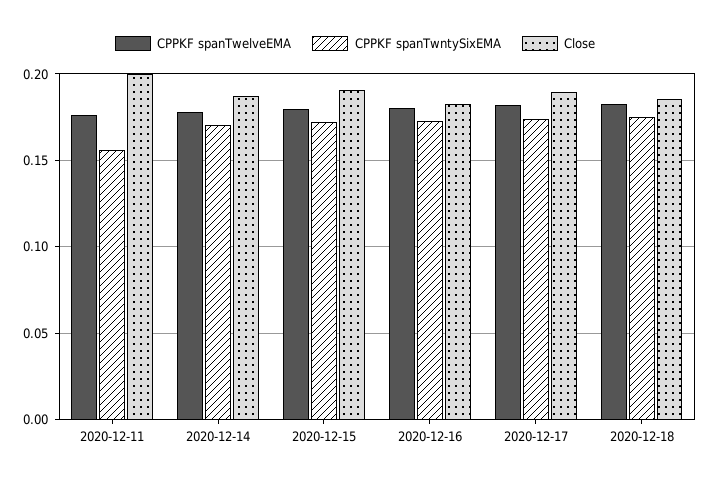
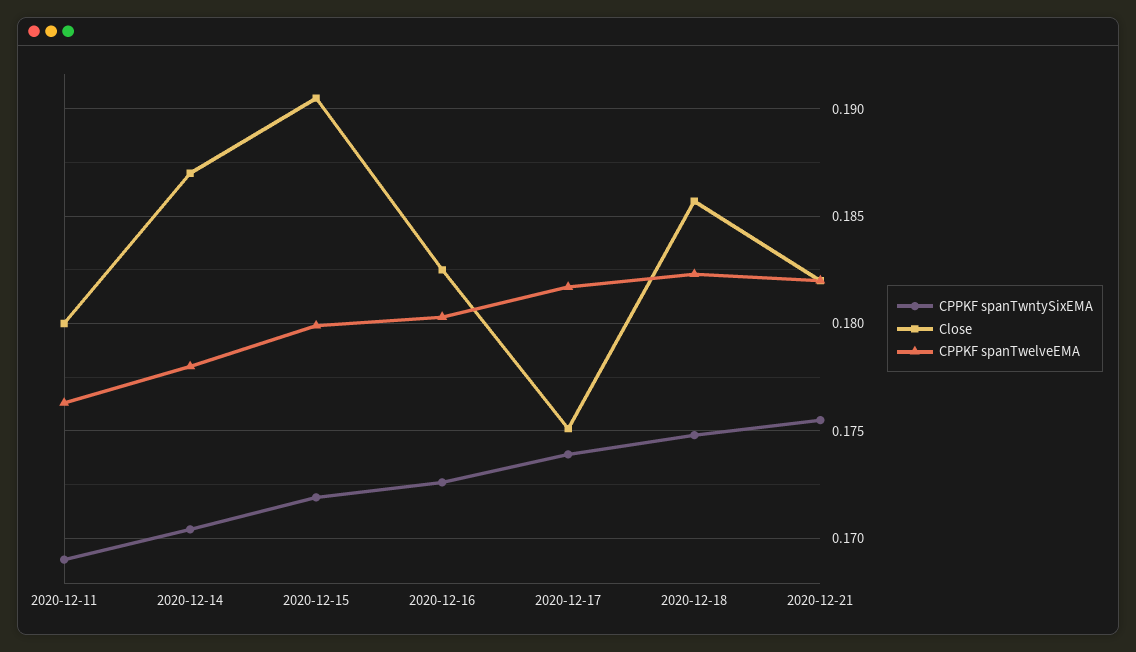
CPPKF spanTwntySixEMA, 2020-12-11: 0.155 -> 0.169
Close, 2020-12-11: 0.2 -> 0.18
Close, 2020-12-17: 0.19 -> 0.175
CPPKF spanTwntySixEMA, 2020-12-21: none -> 0.1755
Close, 2020-12-21: none -> 0.182
CPPKF spanTwelveEMA, 2020-12-21: none -> 0.182

